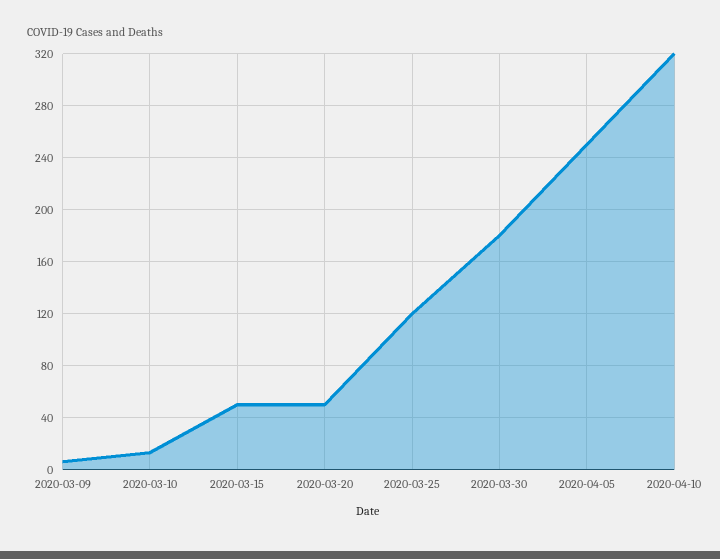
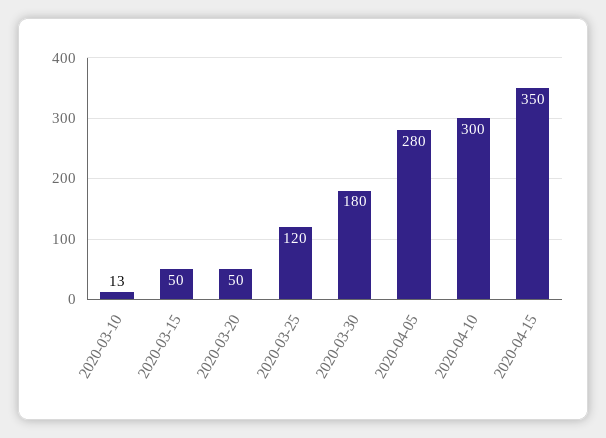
2020-03-09: 5 -> none
2020-04-05: 250 -> 280
2020-04-10: 320 -> 300
2020-04-15: none -> 350

